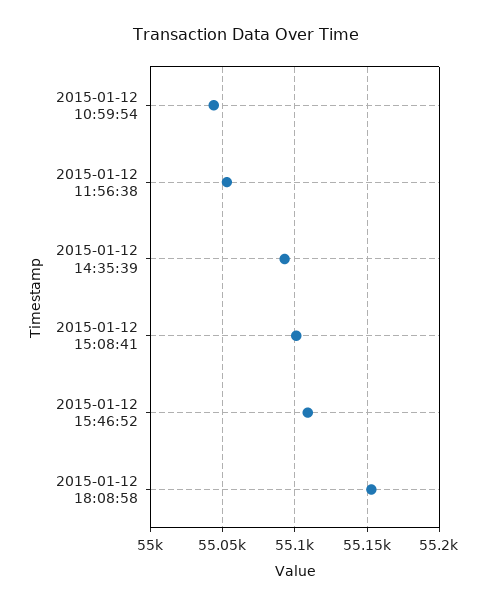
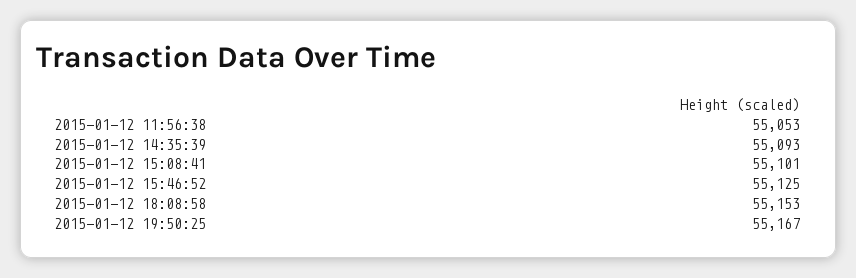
2015-01-12 10:59:54: 55045 -> none
2015-01-12 15:46:52: 55110 -> 55125
2015-01-12 19:50:25: none -> 55167

